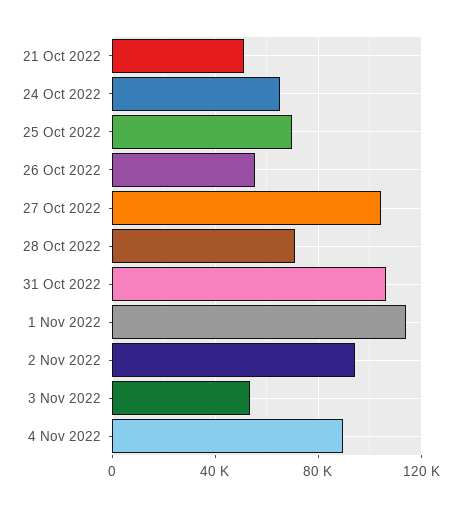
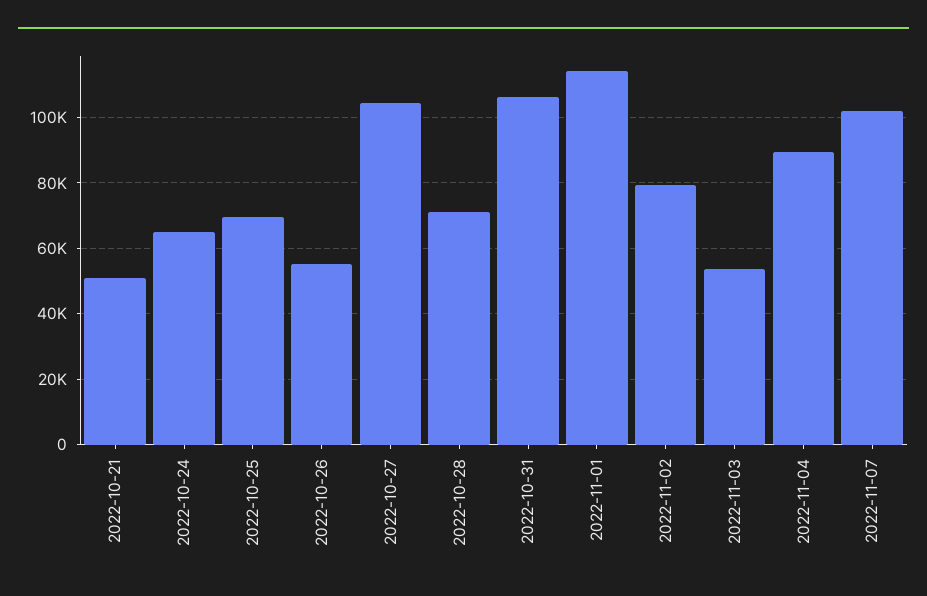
2 Nov 2022: 95000 -> 80000
2022-11-07: none -> 102000

